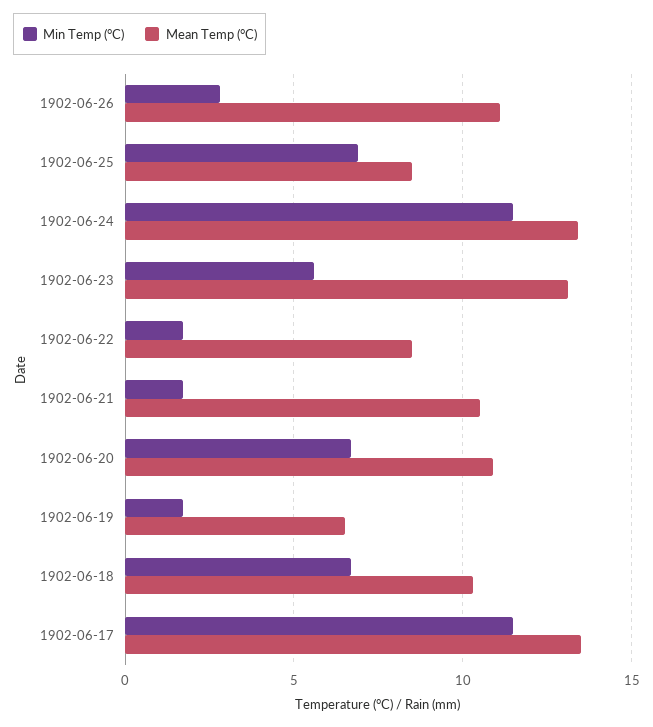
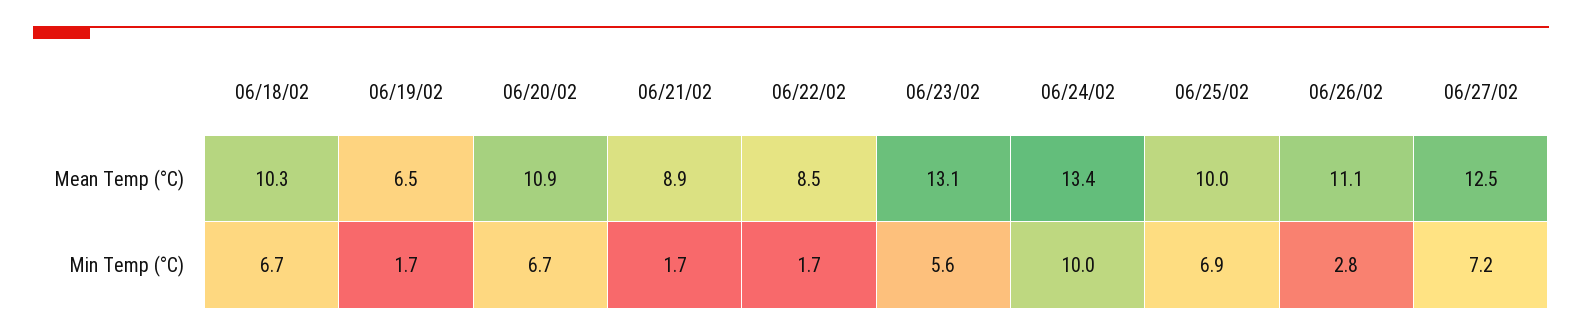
Mean Temp (°C), 1902-06-25: 8.5 -> 10
Min Temp (°C), 1902-06-24: 11.5 -> 10
Mean Temp (°C), 1902-06-21: 10.5 -> 8.9
Min Temp (°C), 1902-06-17: 11.5 -> none
Mean Temp (°C), 1902-06-17: 13.5 -> none
Mean Temp (°C), 06/27/02: none -> 12.5
Min Temp (°C), 06/27/02: none -> 7.2

